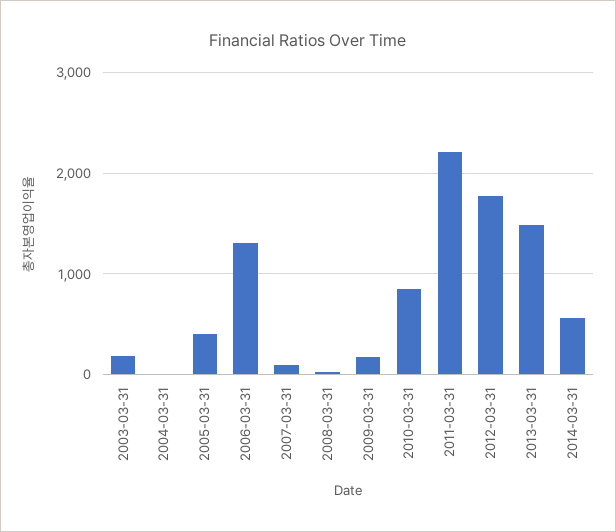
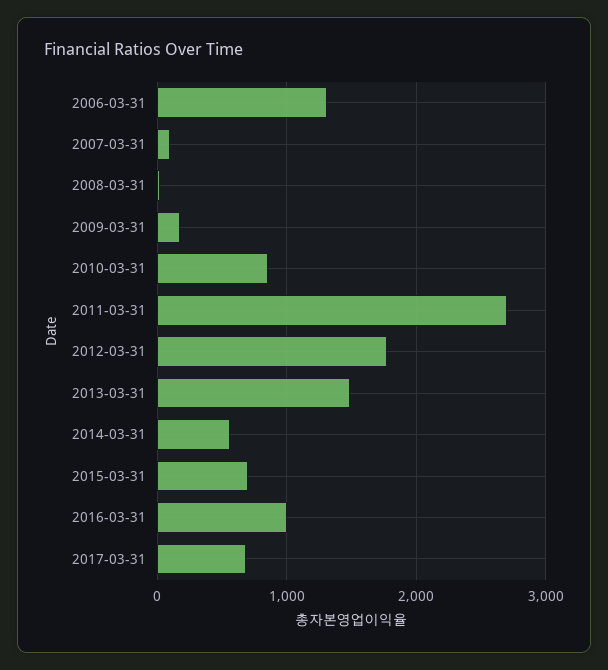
2003-03-31: 200 -> none
2004-03-31: 0 -> none
2005-03-31: 400 -> none
2011-03-31: 2200 -> 2700
2015-03-31: none -> 700
2016-03-31: none -> 1000
2017-03-31: none -> 700

